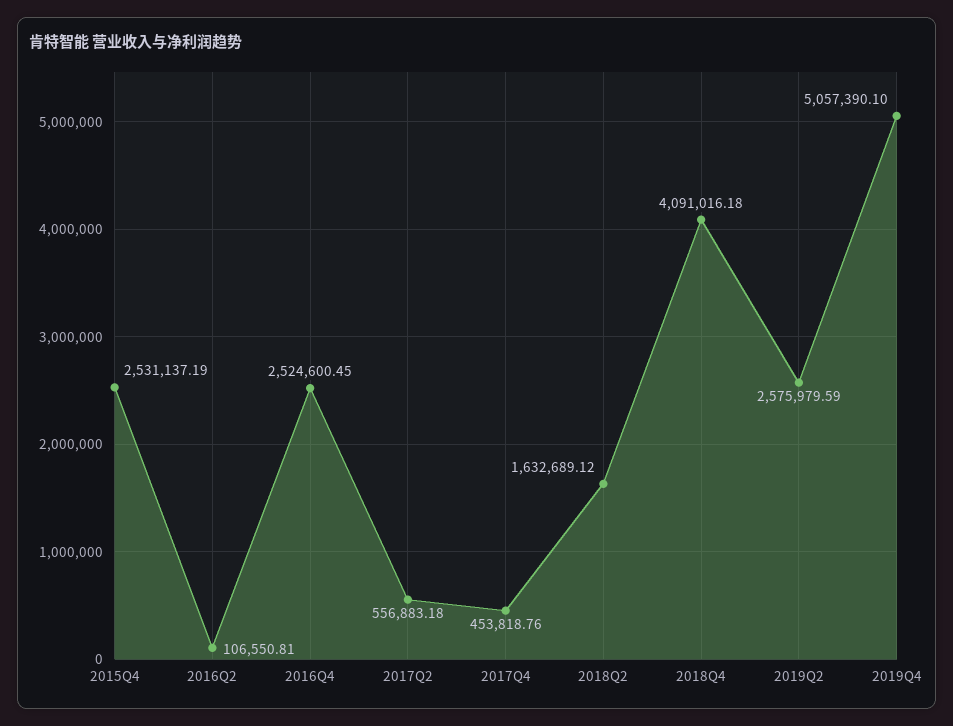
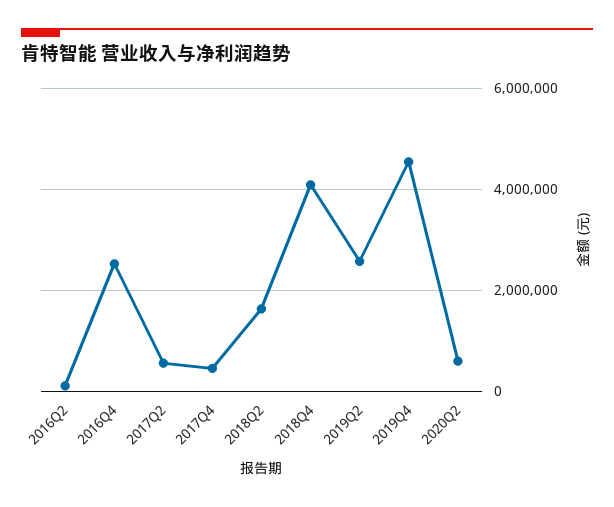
2015Q4: 2531137.19 -> none
2019Q4: 5057390.1 -> 4600000
2020Q2: none -> 600000

